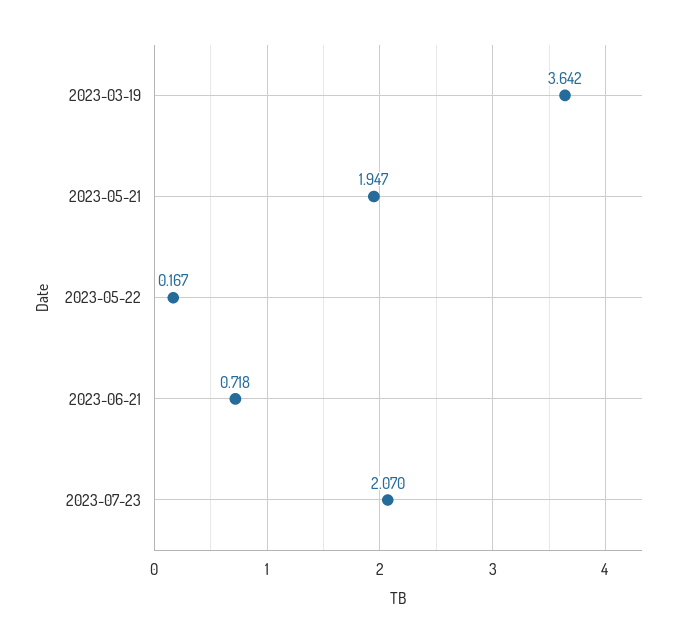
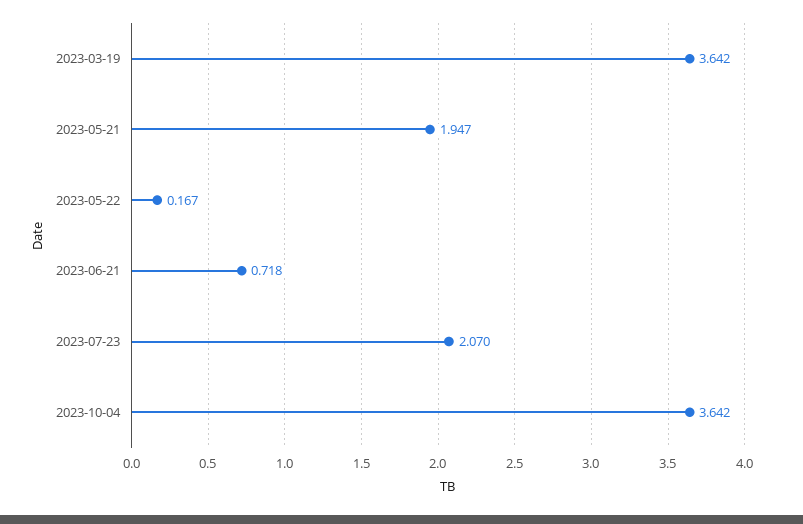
2023-10-04: none -> 3.642

